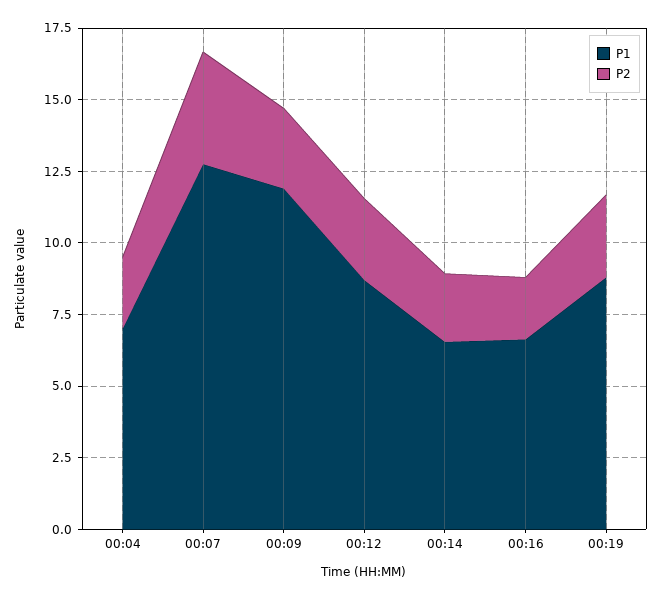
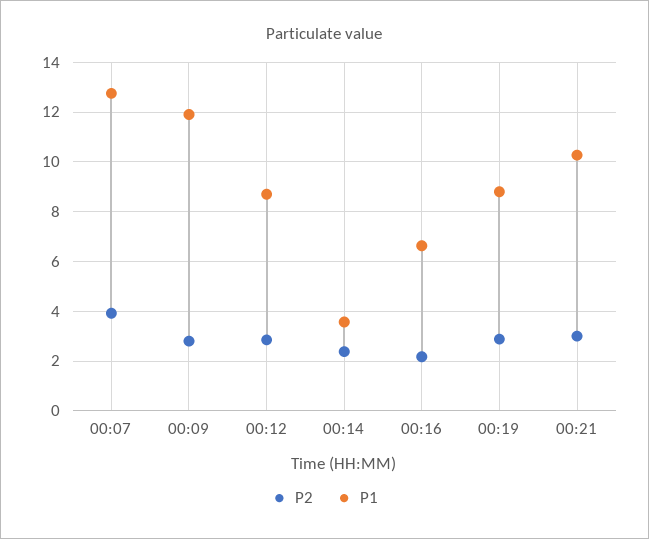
P1, 00:04: 7 -> none
P2, 00:04: 2.5 -> none
P1, 00:14: 6.5 -> 3.5
P2, 00:21: none -> 3
P1, 00:21: none -> 10.25

